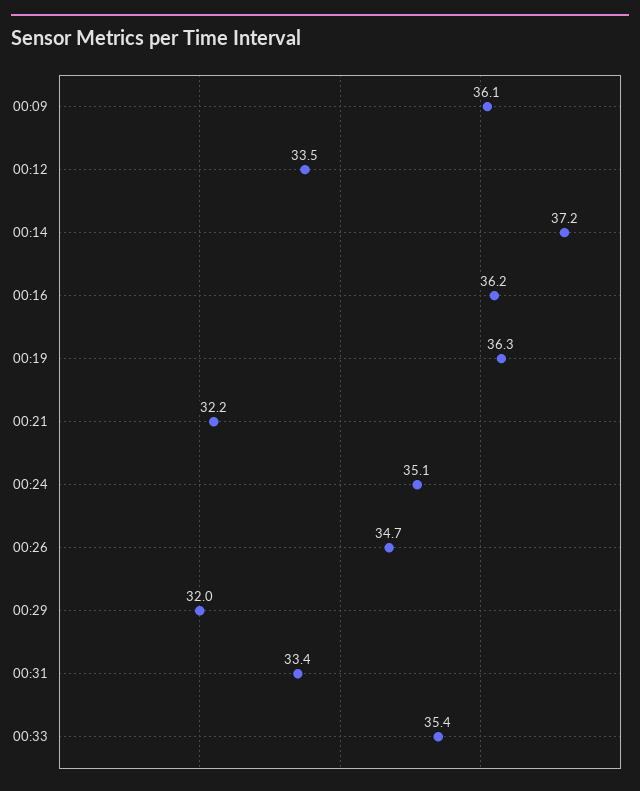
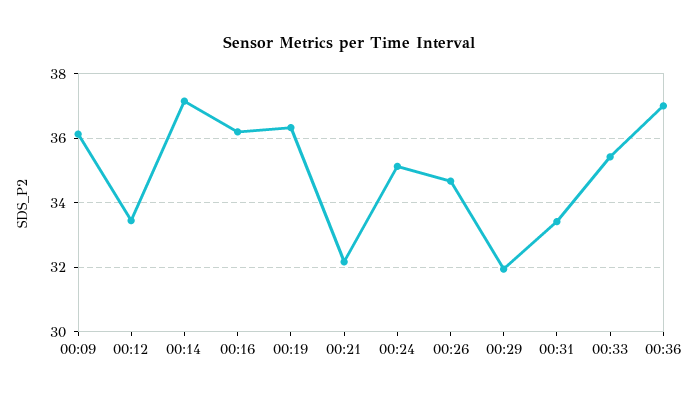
00:36: none -> 37

